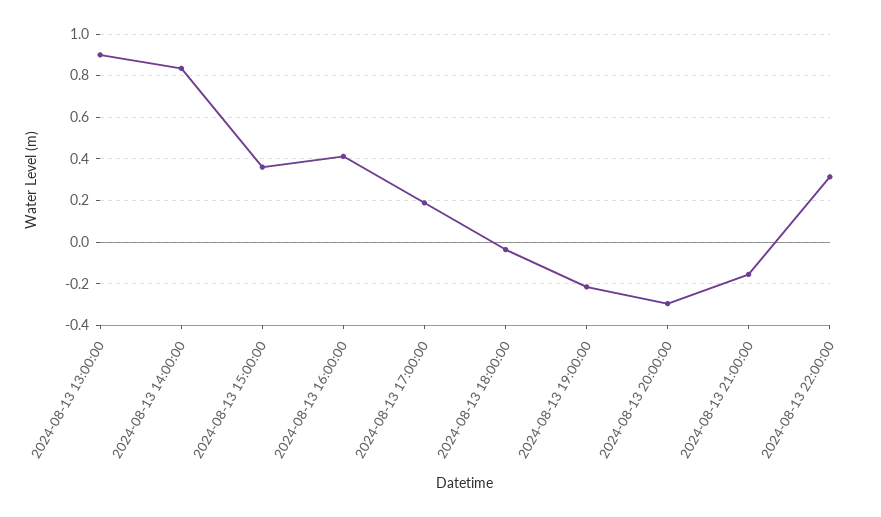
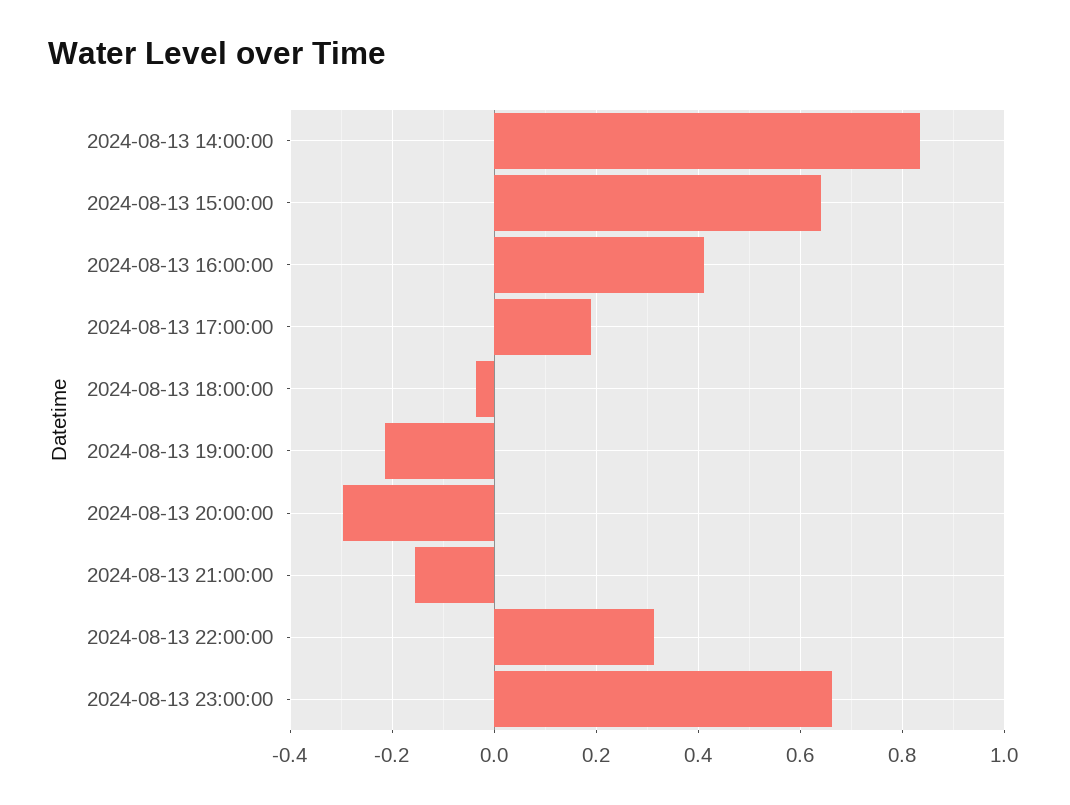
2024-08-13 13:00:00: 0.9 -> none
2024-08-13 15:00:00: 0.35 -> 0.64
2024-08-13 23:00:00: none -> 0.66

